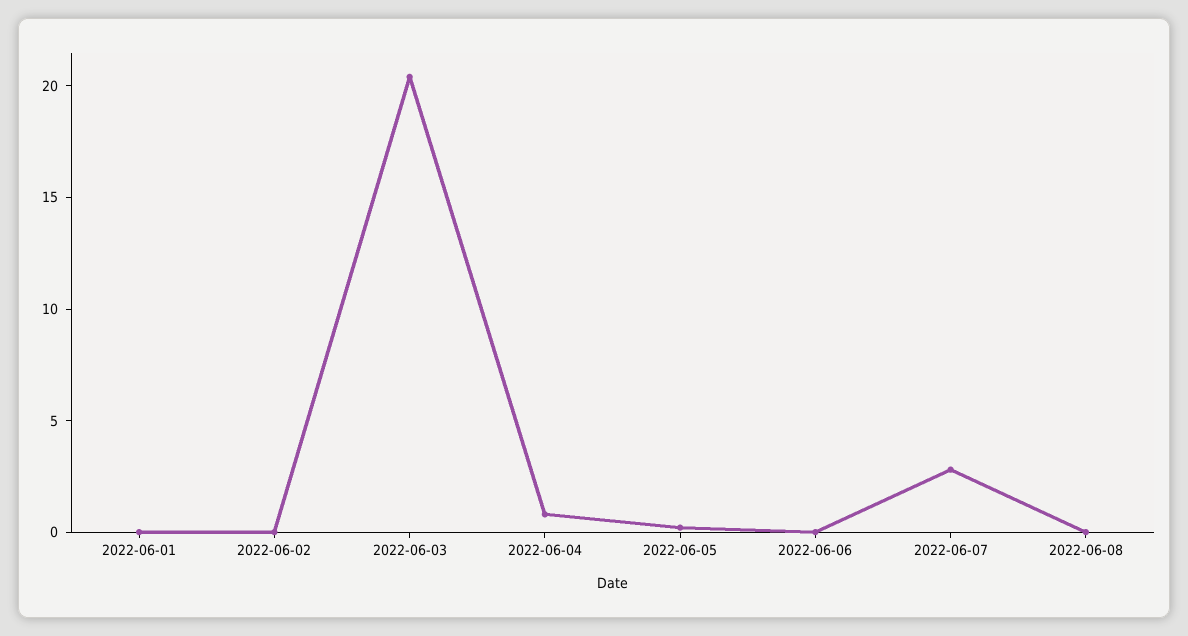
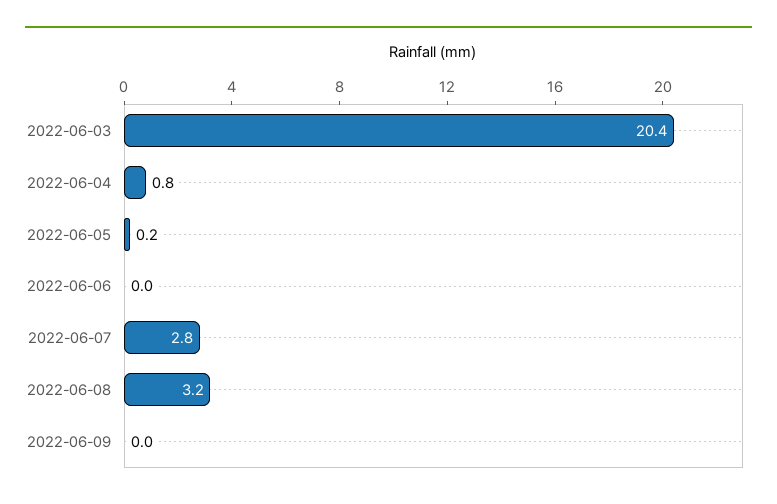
2022-06-01: 0 -> none
2022-06-02: 0 -> none
2022-06-08: 0 -> 3.2
2022-06-09: none -> 0

